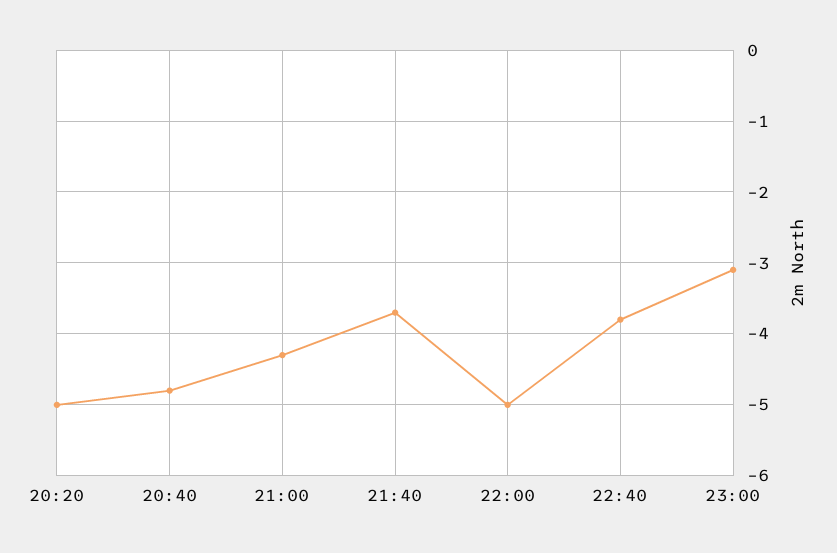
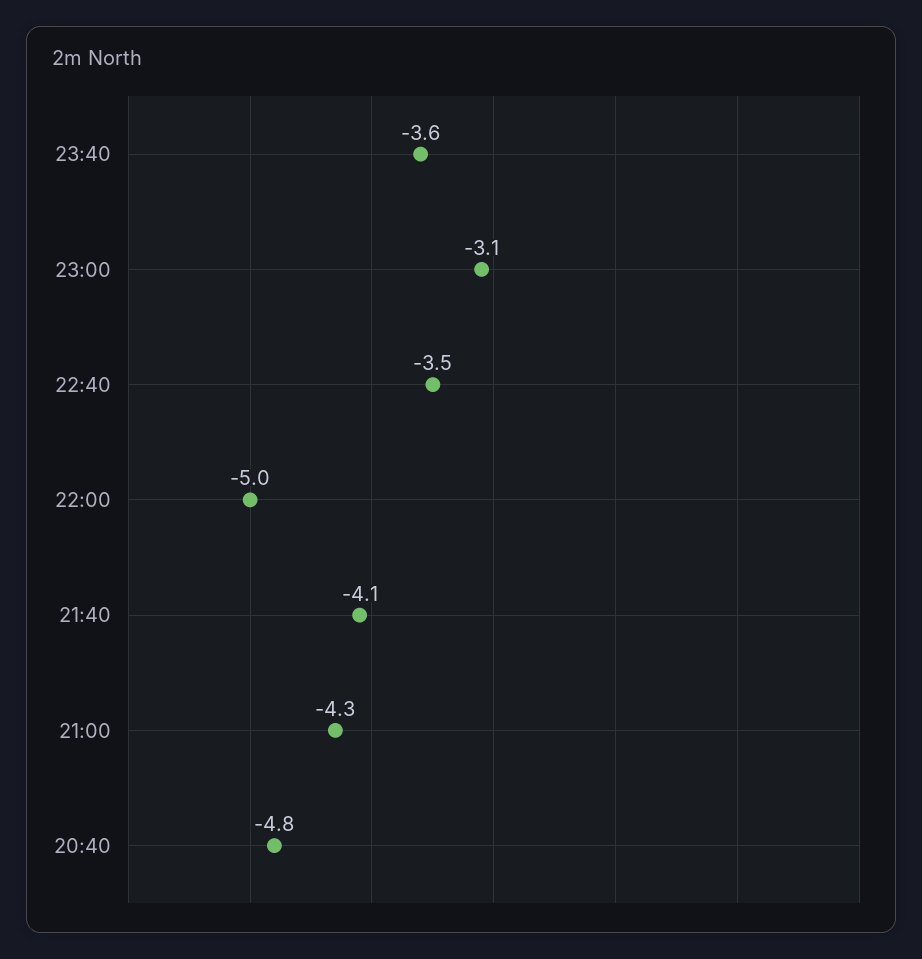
20:20: -5 -> none
21:40: -3.7 -> -4.1
22:40: -3.8 -> -3.5
23:40: none -> -3.6

